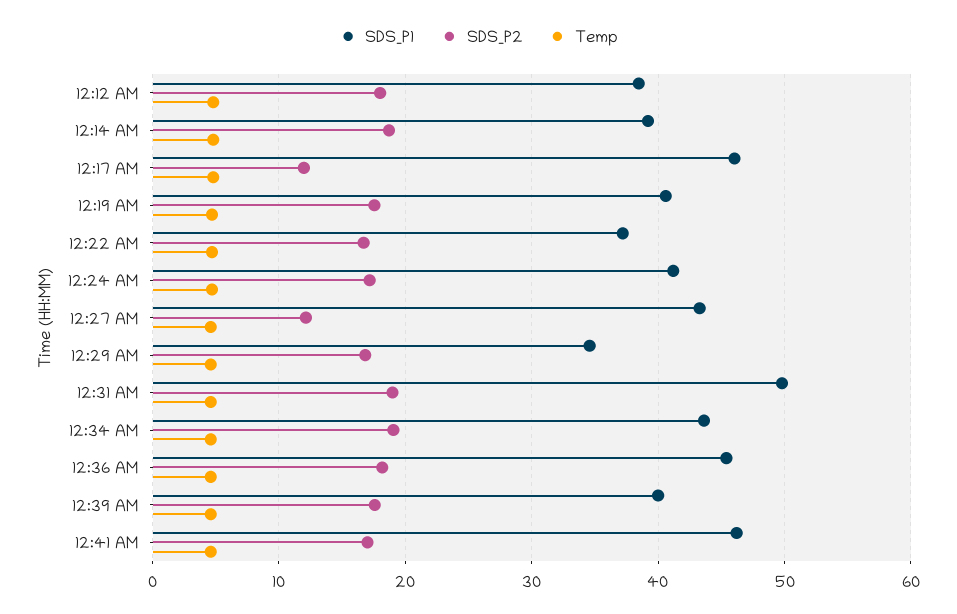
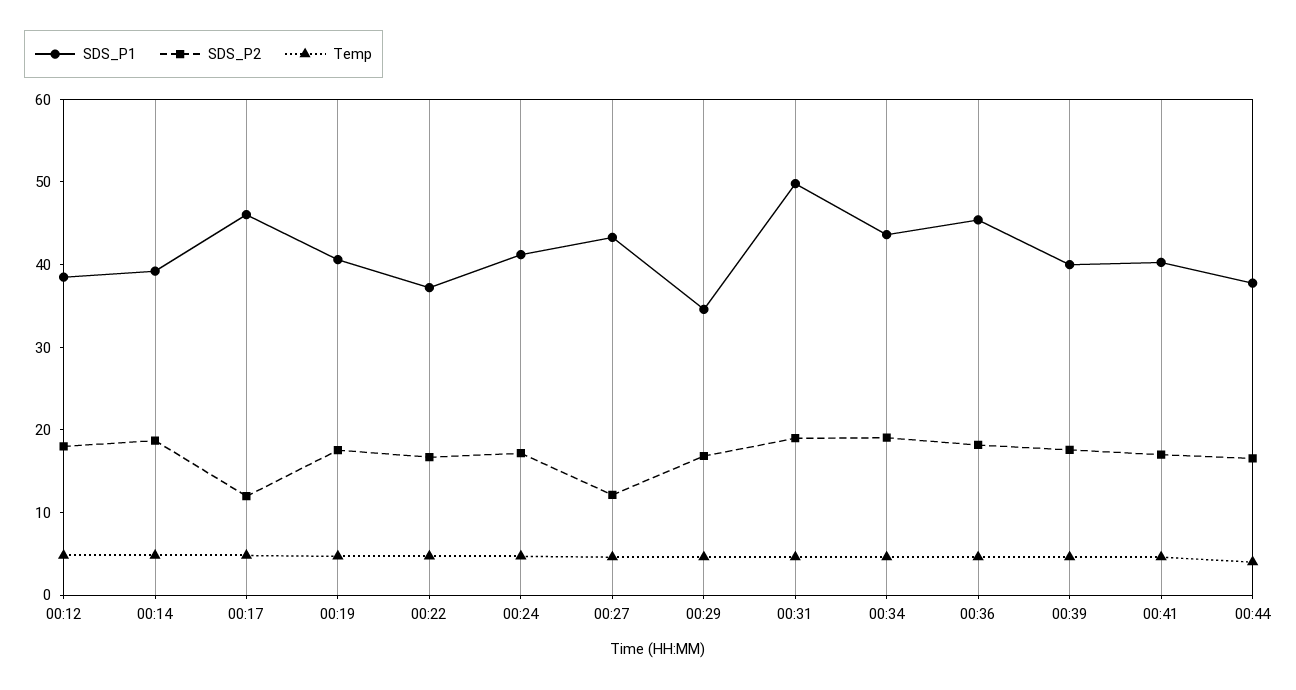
SDS_P1, 12:41 AM: 46 -> 40
SDS_P1, 00:44: none -> 38
SDS_P2, 00:44: none -> 16
Temp, 00:44: none -> 4

